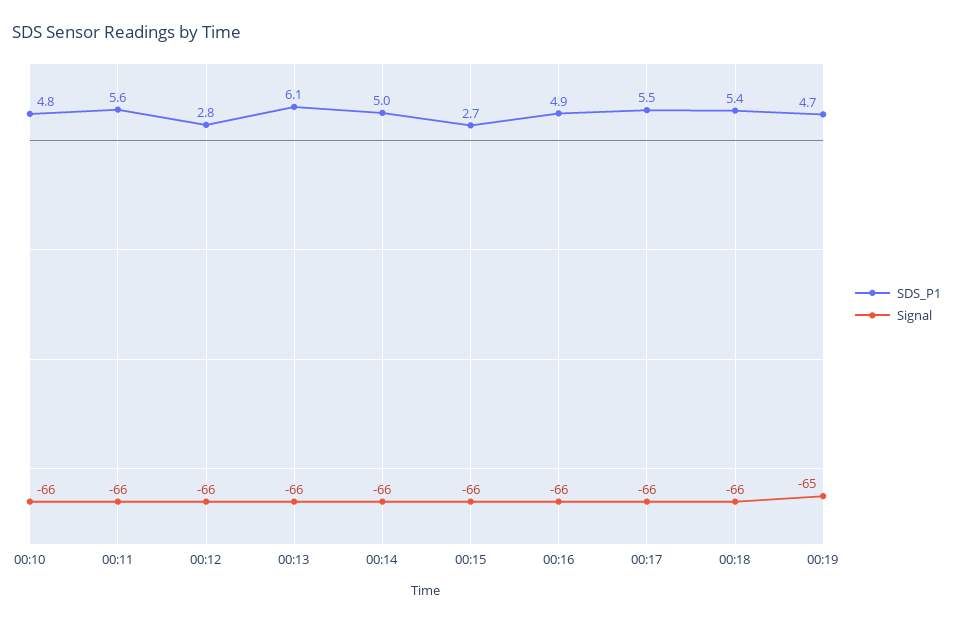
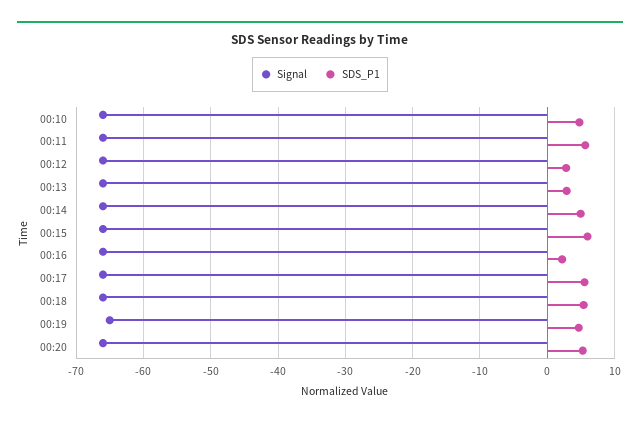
SDS_P1, 00:13: 6.1 -> 3
SDS_P1, 00:15: 2.7 -> 6
SDS_P1, 00:16: 4.9 -> 2
Signal, 00:20: none -> -66
SDS_P1, 00:20: none -> 5

